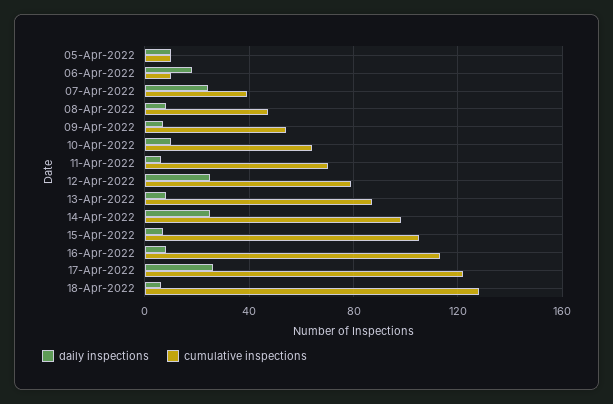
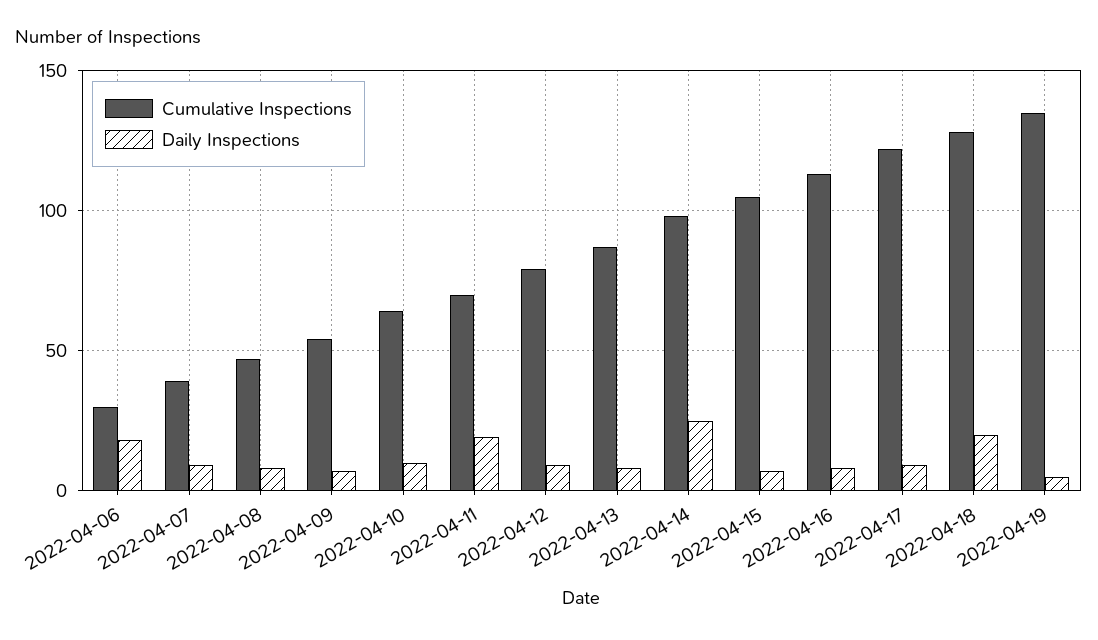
daily inspections, 05-Apr-2022: 10 -> none
cumulative inspections, 05-Apr-2022: 10 -> none
cumulative inspections, 06-Apr-2022: 10 -> 30
daily inspections, 07-Apr-2022: 25 -> 10
daily inspections, 11-Apr-2022: 5 -> 20
daily inspections, 12-Apr-2022: 25 -> 10
daily inspections, 17-Apr-2022: 25 -> 10
daily inspections, 18-Apr-2022: 5 -> 20
cumulative inspections, 2022-04-19: none -> 135
daily inspections, 2022-04-19: none -> 5

